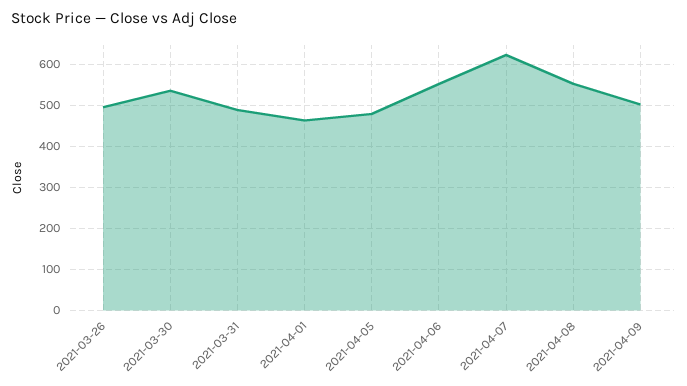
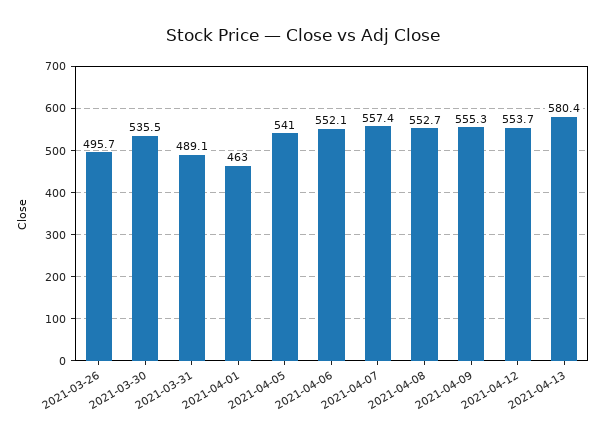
2021-04-05: 480 -> 541
2021-04-07: 620 -> 557.4
2021-04-09: 500 -> 555.3
2021-04-12: none -> 553.7
2021-04-13: none -> 580.4

